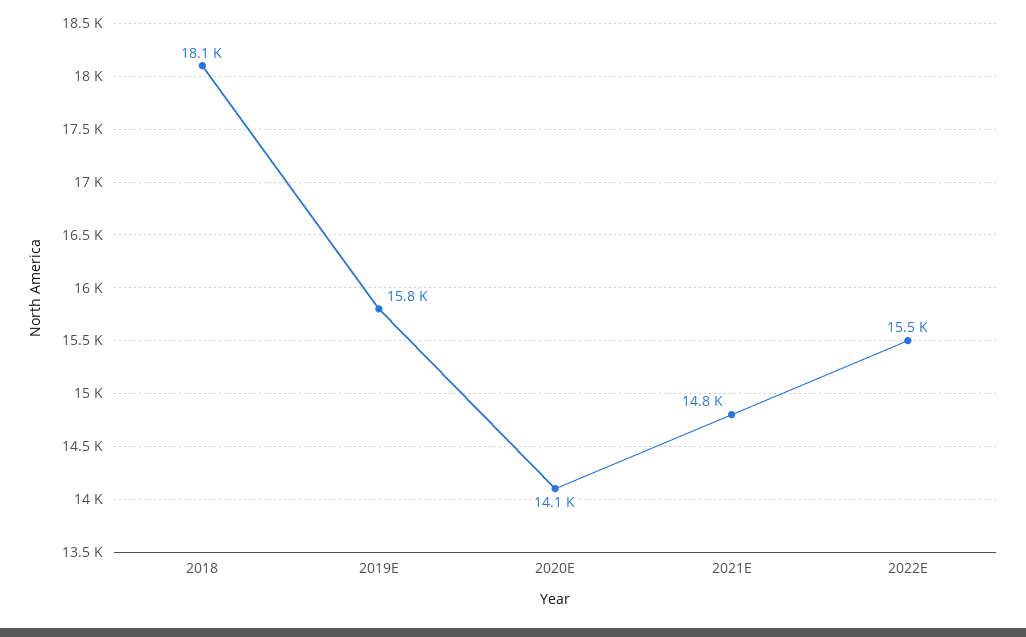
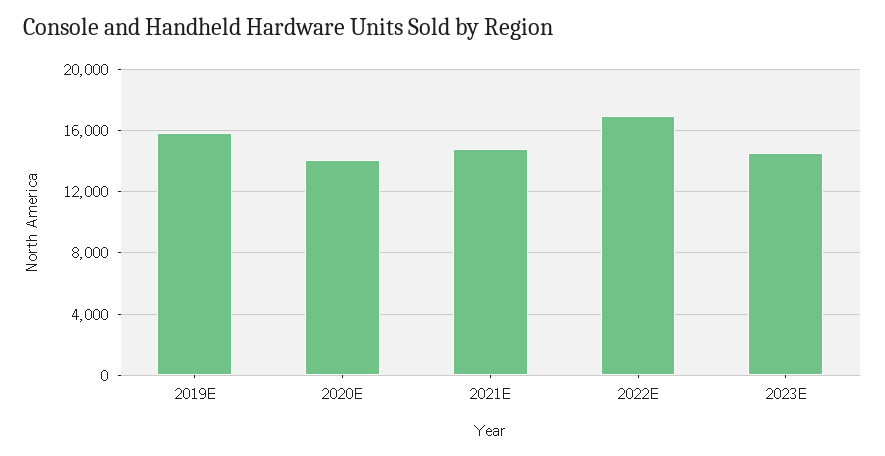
2018: 18100 -> none
2022E: 15500 -> 17000
2023E: none -> 14500

